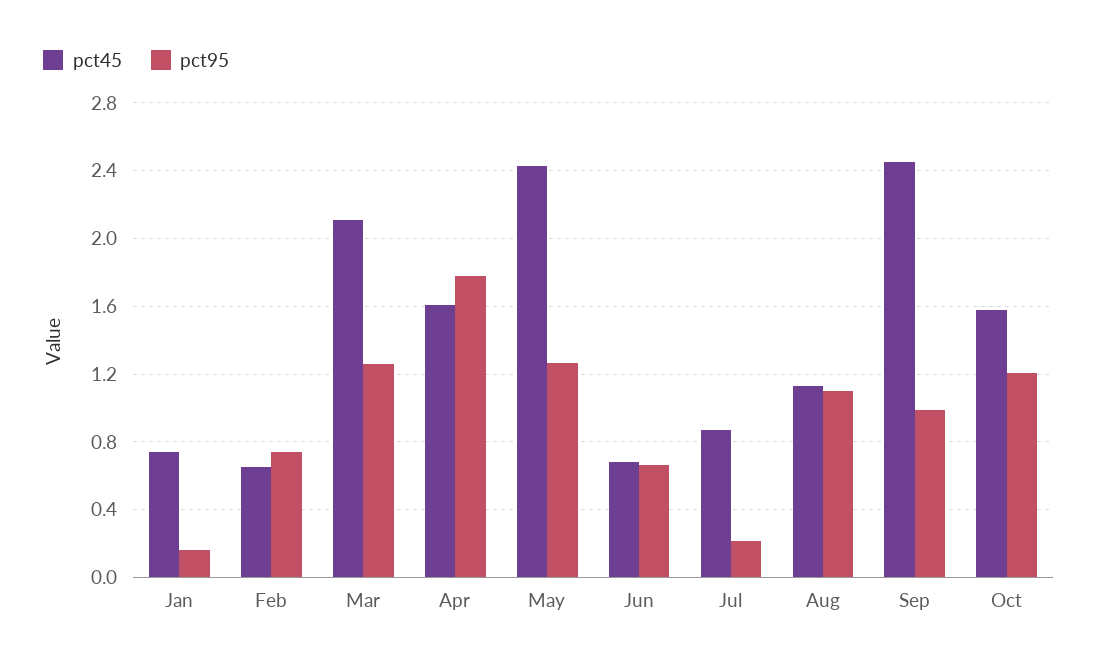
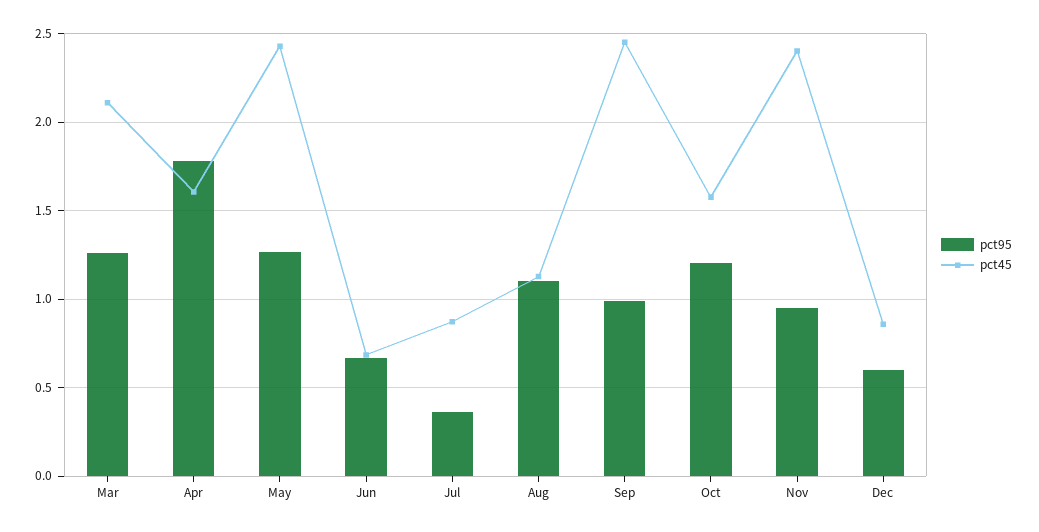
pct45, Jan: 0.75 -> none
pct95, Jan: 0.15 -> none
pct45, Feb: 0.65 -> none
pct95, Feb: 0.75 -> none
pct95, Jul: 0.2 -> 0.35
pct95, Nov: none -> 0.95
pct45, Nov: none -> 2.4
pct95, Dec: none -> 0.6
pct45, Dec: none -> 0.85

